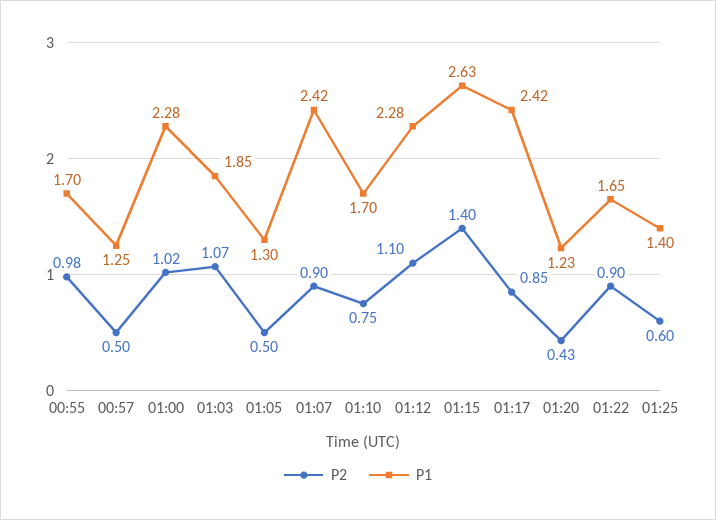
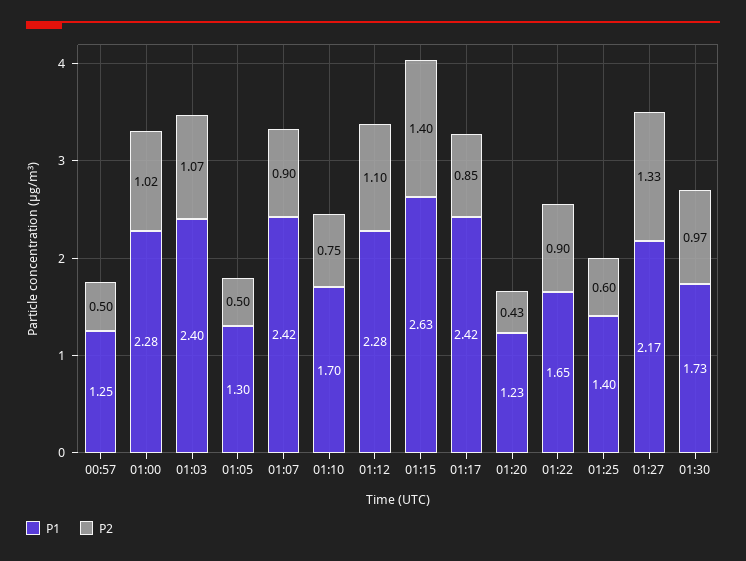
P2, 00:55: 0.98 -> none
P1, 00:55: 1.7 -> none
P1, 01:03: 1.85 -> 2.4
P1, 01:27: none -> 2.17
P2, 01:27: none -> 1.33
P1, 01:30: none -> 1.73
P2, 01:30: none -> 0.97

